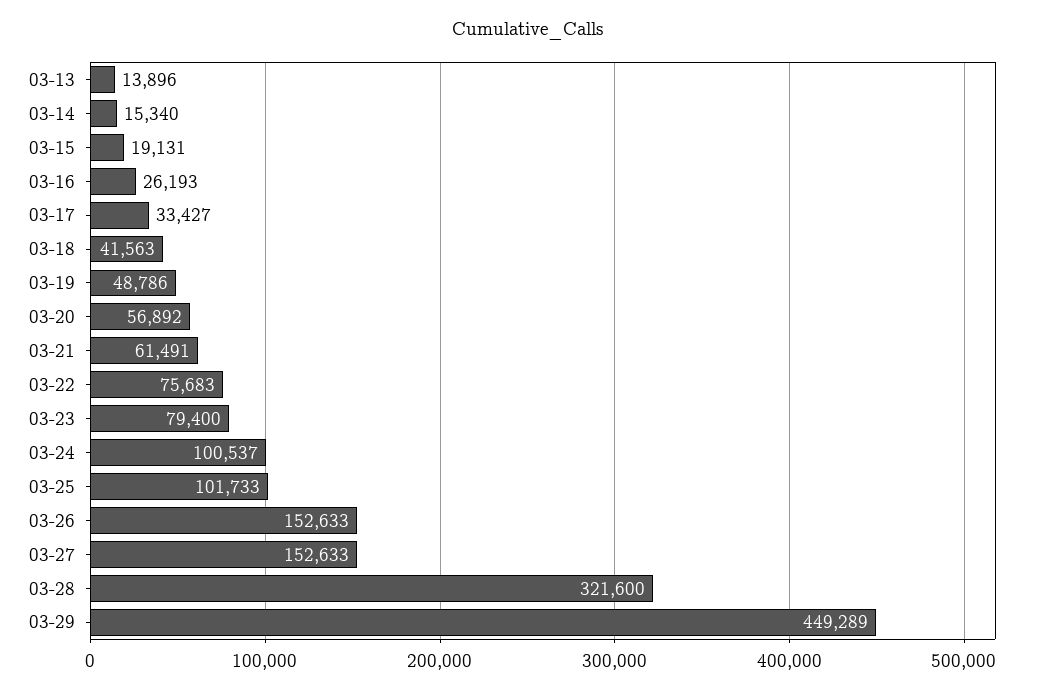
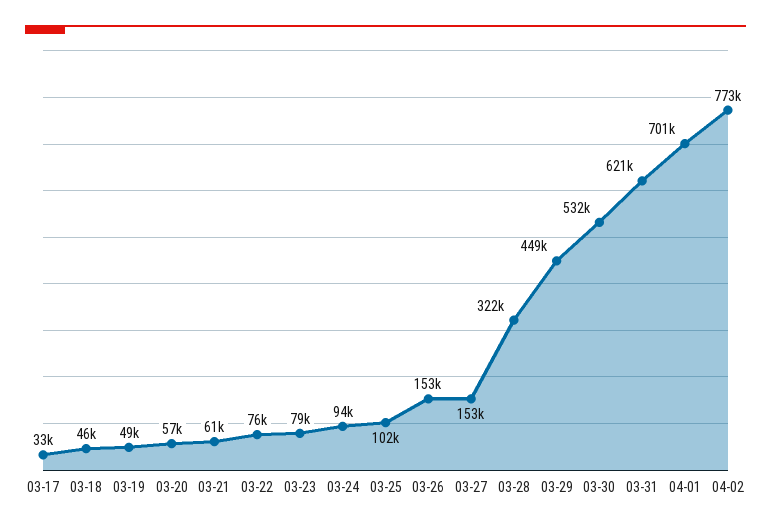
03-13: 13896 -> none
03-14: 15340 -> none
03-15: 19131 -> none
03-16: 26193 -> none
03-18: 41563 -> 46000
03-24: 100537 -> 94000
03-30: none -> 532000
03-31: none -> 621000
04-01: none -> 701000
04-02: none -> 773000

